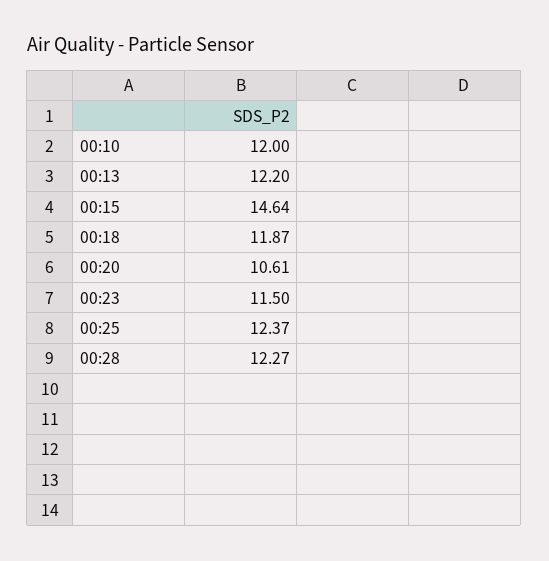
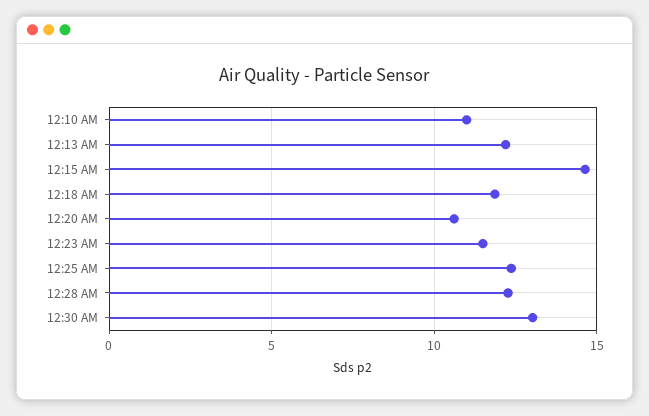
00:10: 12 -> 11
12:30 AM: none -> 13

